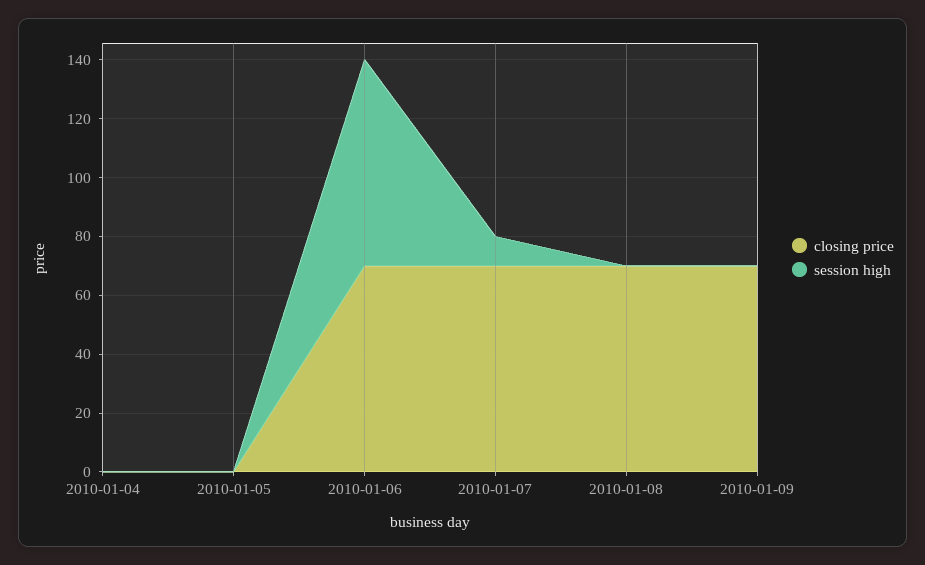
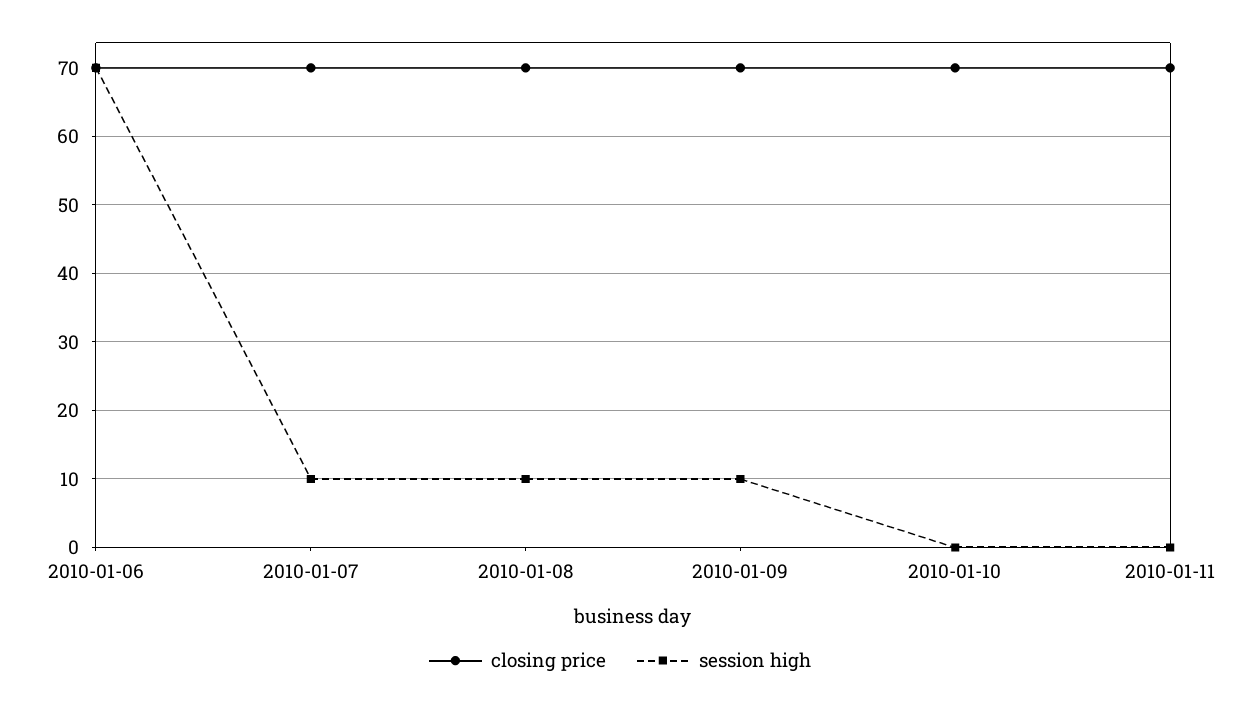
closing price, 2010-01-04: 0 -> none
session high, 2010-01-04: 0 -> none
closing price, 2010-01-05: 0 -> none
session high, 2010-01-05: 0 -> none
session high, 2010-01-08: 0 -> 10
session high, 2010-01-09: 0 -> 10
closing price, 2010-01-10: none -> 70
session high, 2010-01-10: none -> 0
closing price, 2010-01-11: none -> 70
session high, 2010-01-11: none -> 0

